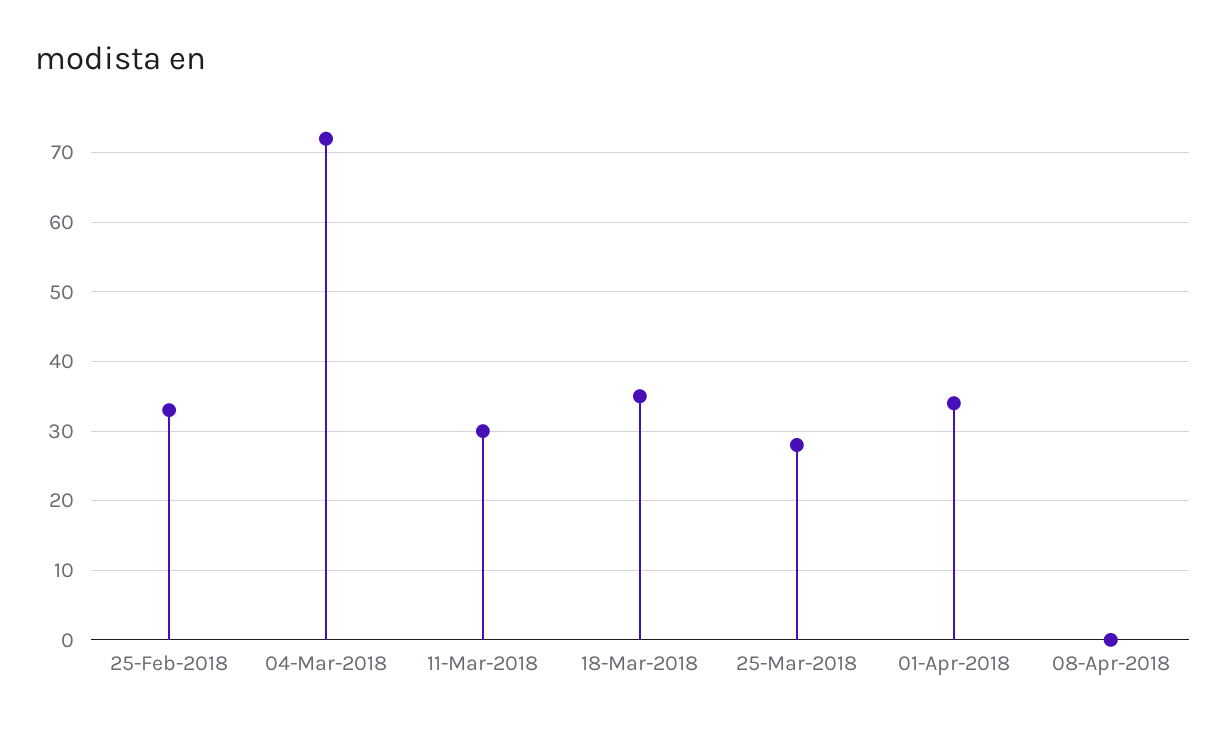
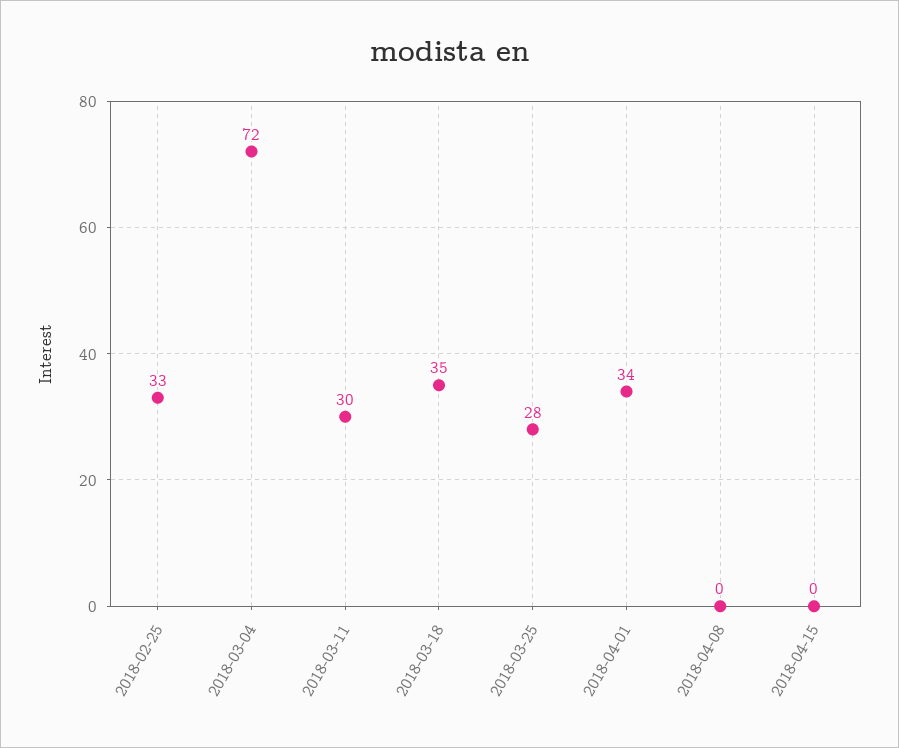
2018-04-15: none -> 0

